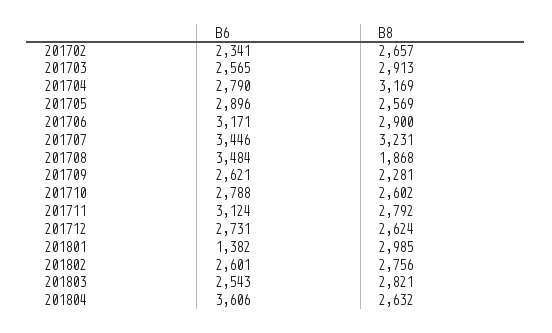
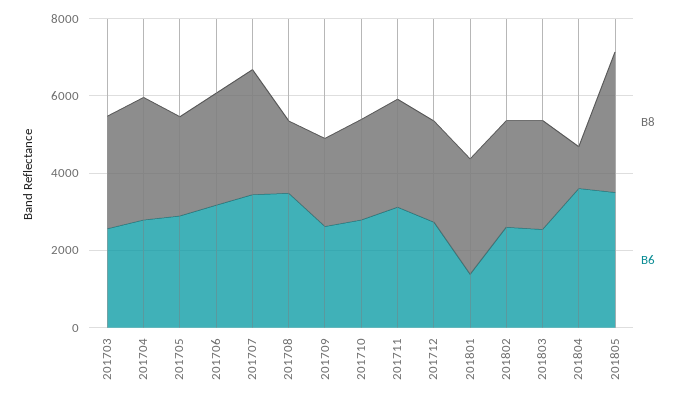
B6, 201702: 2341 -> none
B8, 201702: 2657 -> none
B8, 201804: 2632 -> 1000
B8, 201805: none -> 3500
B6, 201805: none -> 3500

